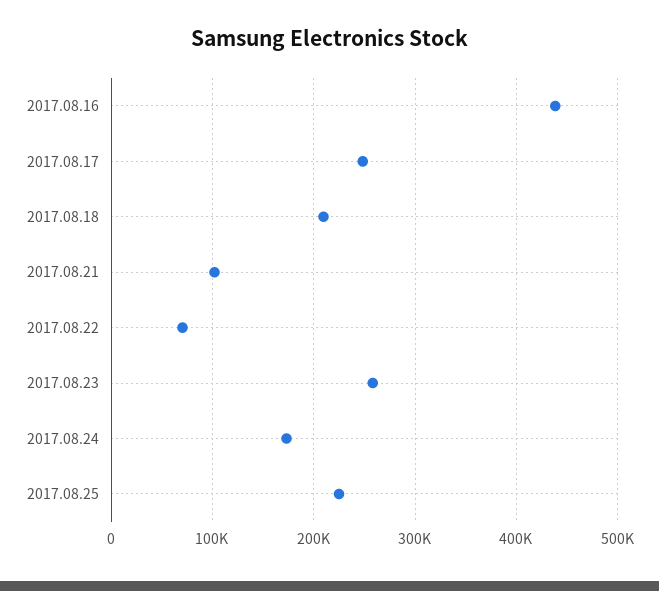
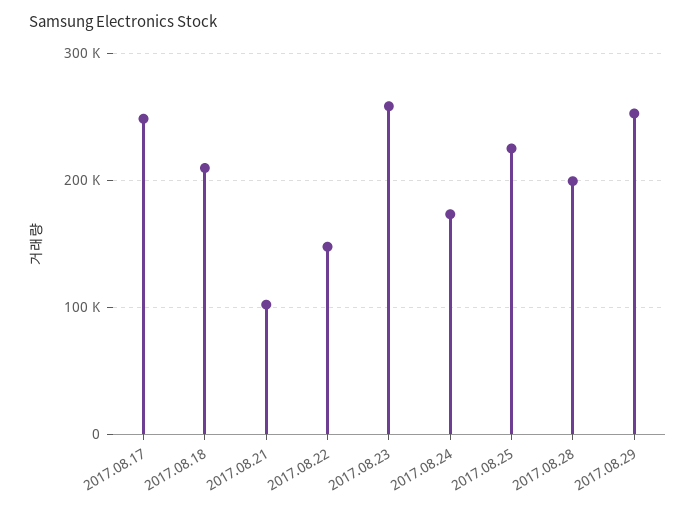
2017.08.16: 440000 -> none
2017.08.22: 70000 -> 150000
2017.08.28: none -> 200000
2017.08.29: none -> 250000

